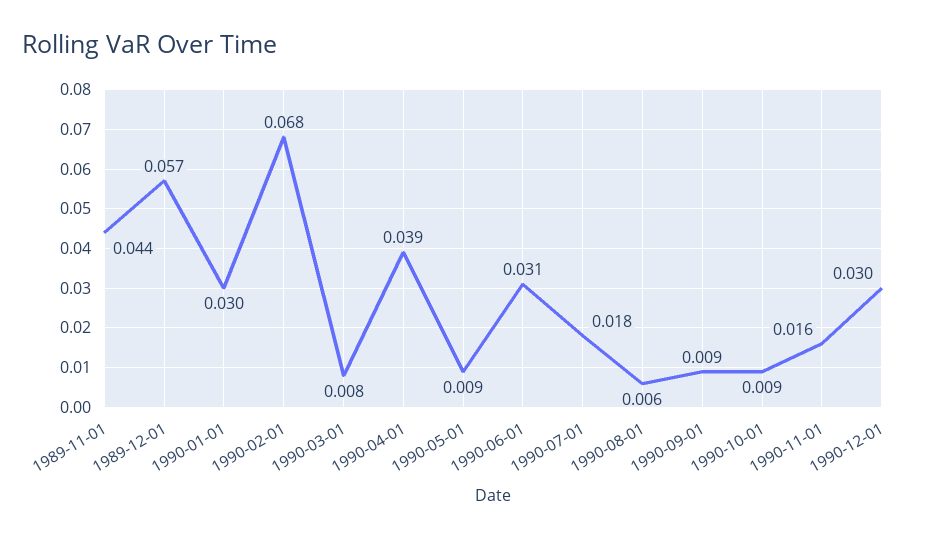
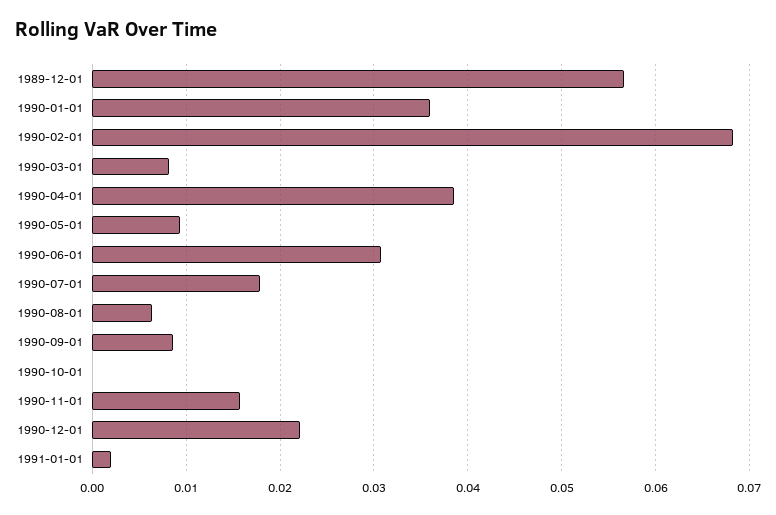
1989-11-01: 0.044 -> none
1990-01-01: 0.03 -> 0.036
1990-10-01: 0.009 -> 0
1990-12-01: 0.03 -> 0.022
1991-01-01: none -> 0.002

